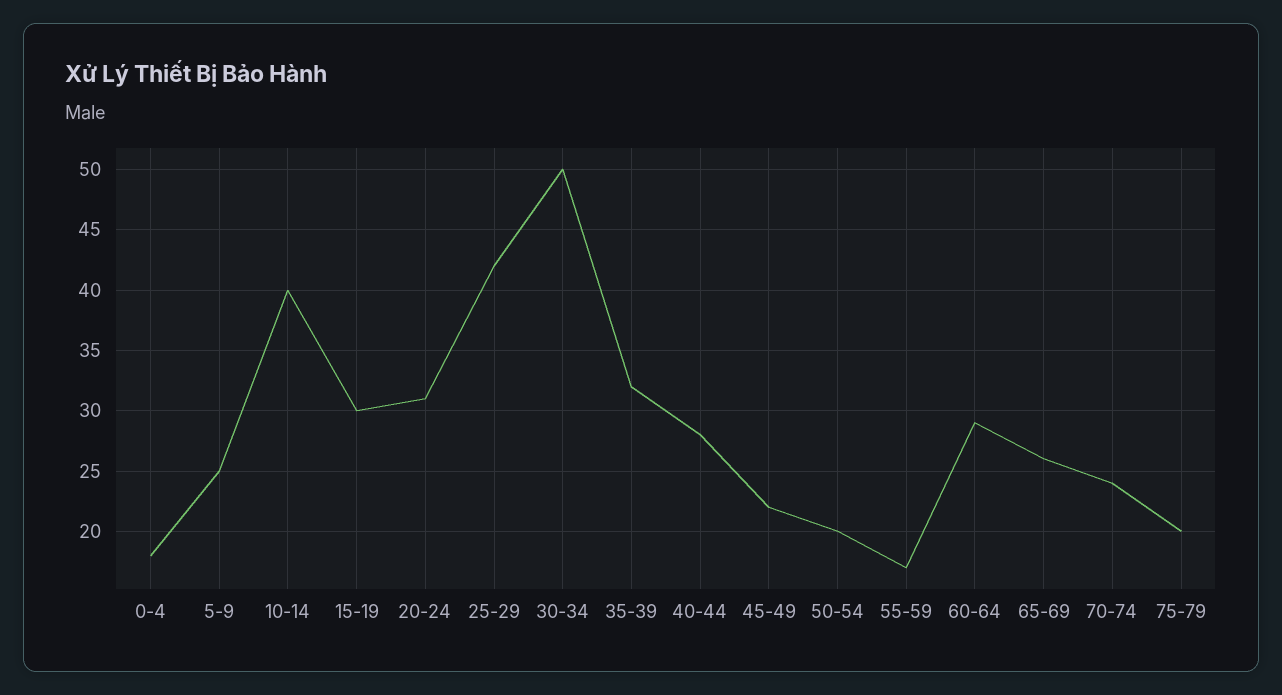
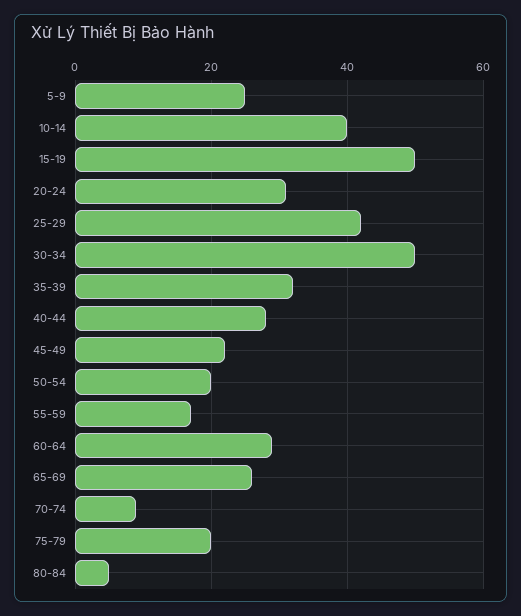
0-4: 18 -> none
15-19: 30 -> 50
70-74: 24 -> 10
80-84: none -> 5

